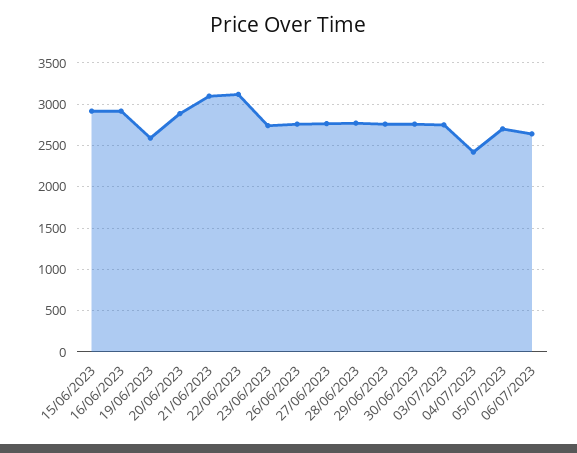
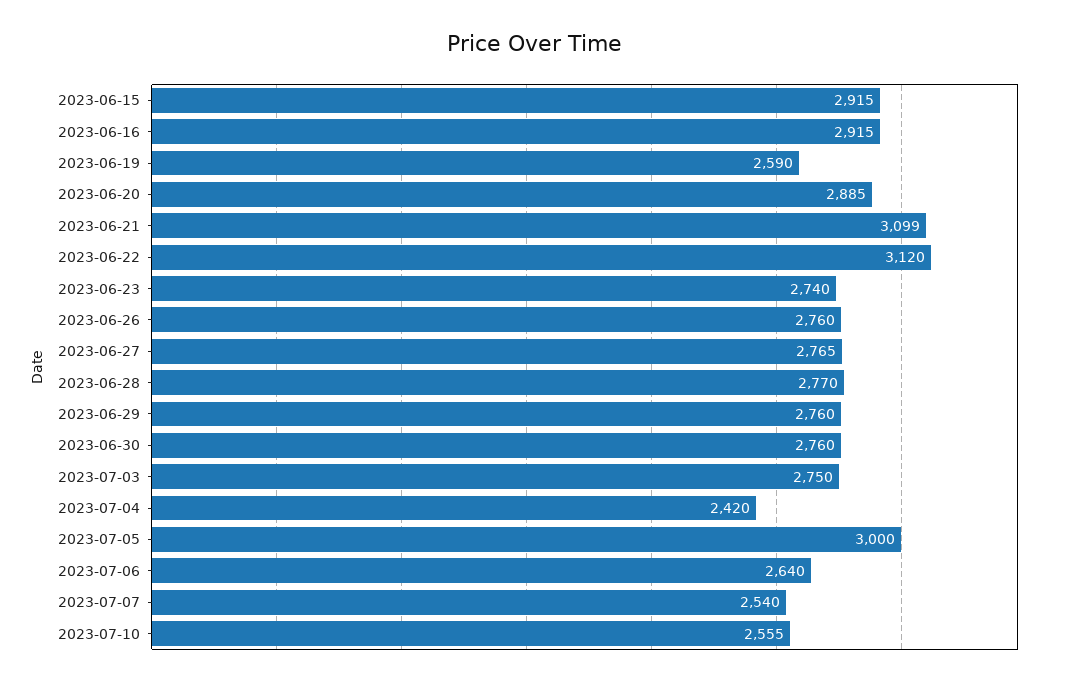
05/07/2023: 2700 -> 3000
2023-07-07: none -> 2540
2023-07-10: none -> 2555

